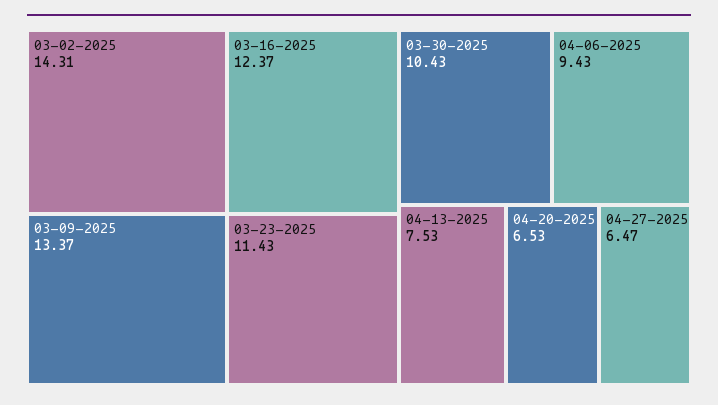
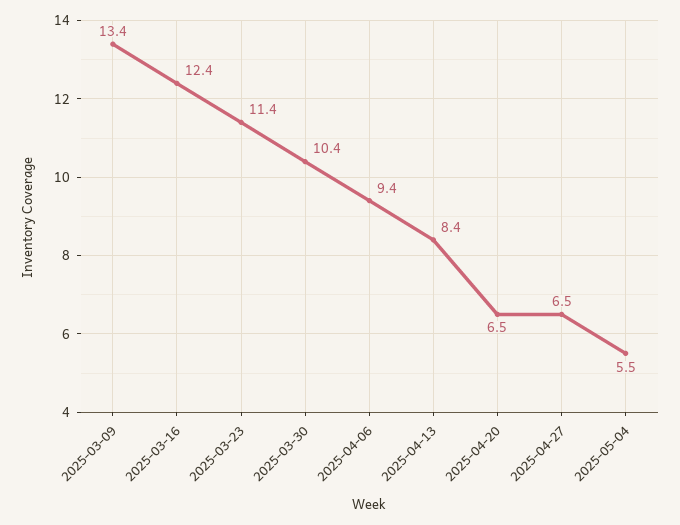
03-02-2025: 14.31 -> none
04-13-2025: 7.53 -> 8.4
2025-05-04: none -> 5.5

